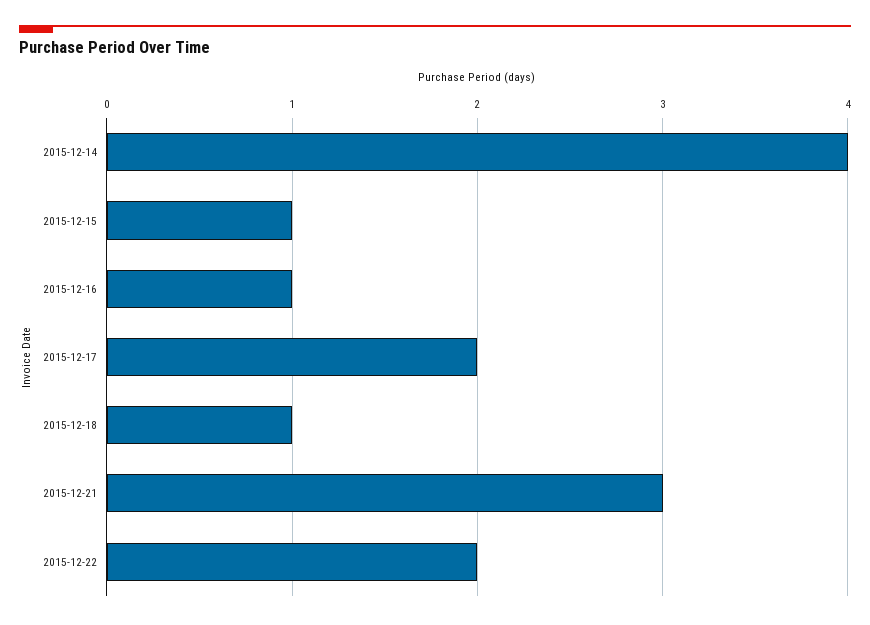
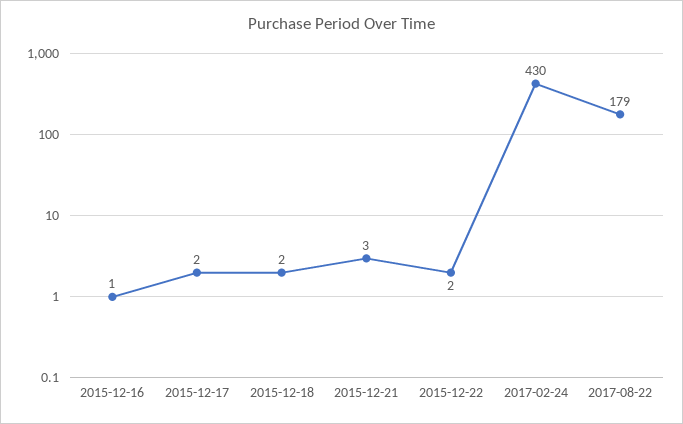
2015-12-14: 4 -> none
2015-12-15: 1 -> none
2015-12-18: 1 -> 2
2017-02-24: none -> 430
2017-08-22: none -> 179

